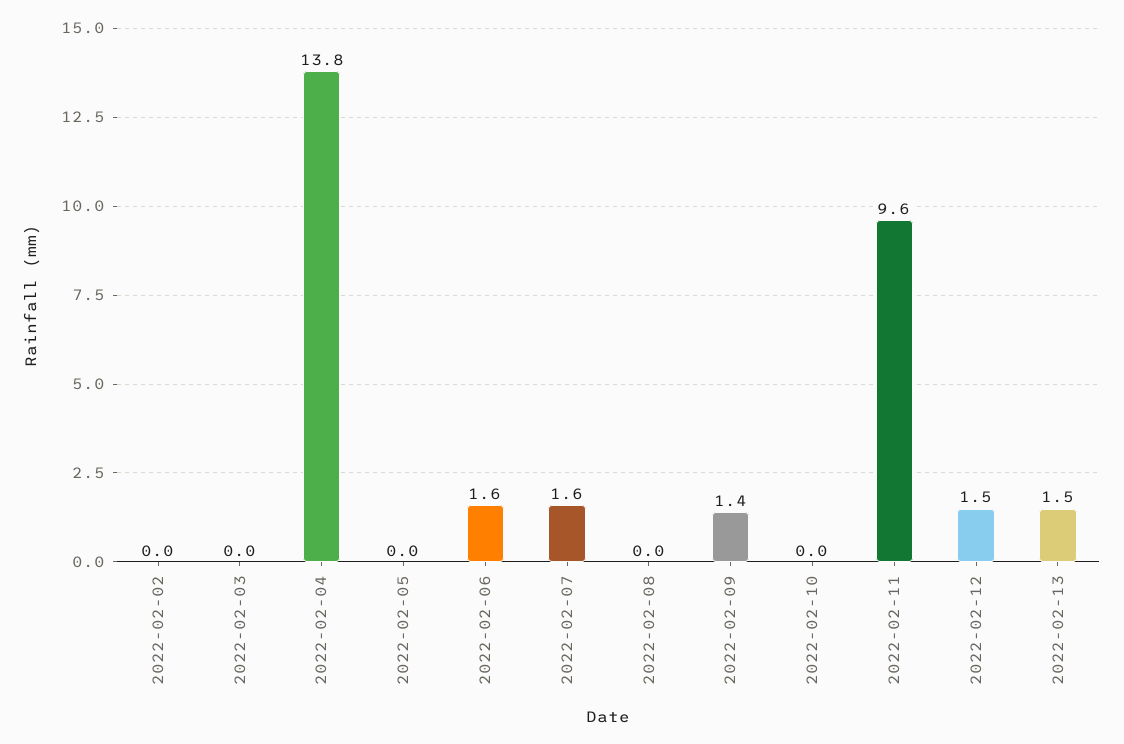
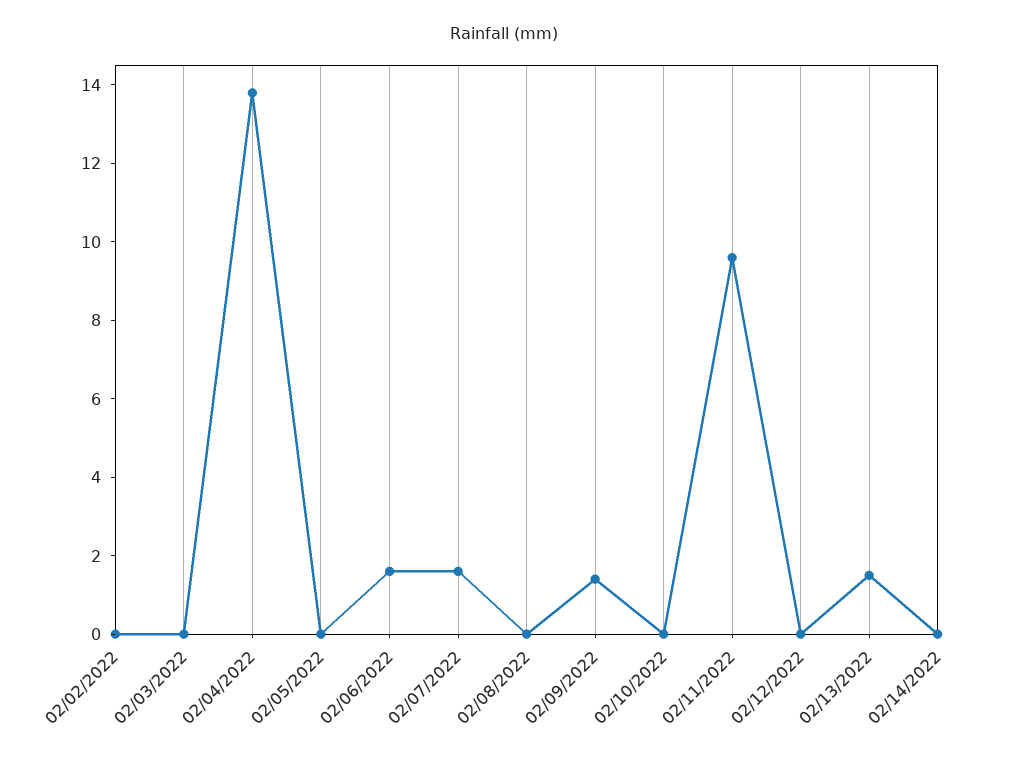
2022-02-12: 1.5 -> 0
02/14/2022: none -> 0

